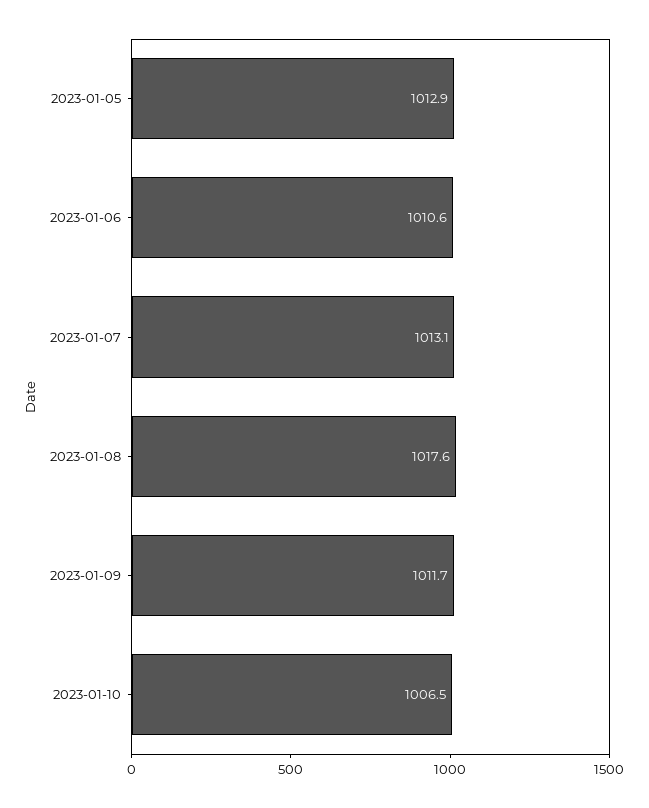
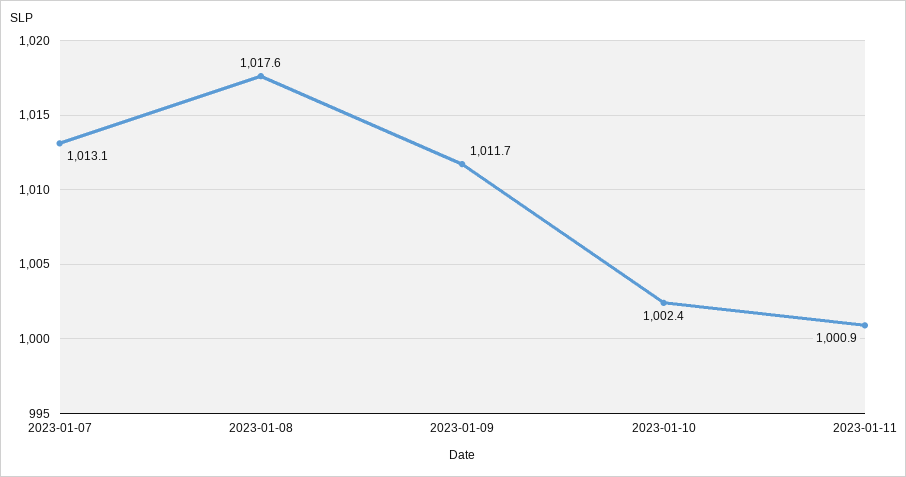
2023-01-05: 1012.9 -> none
2023-01-06: 1010.6 -> none
2023-01-10: 1006.5 -> 1002.4
2023-01-11: none -> 1000.9

